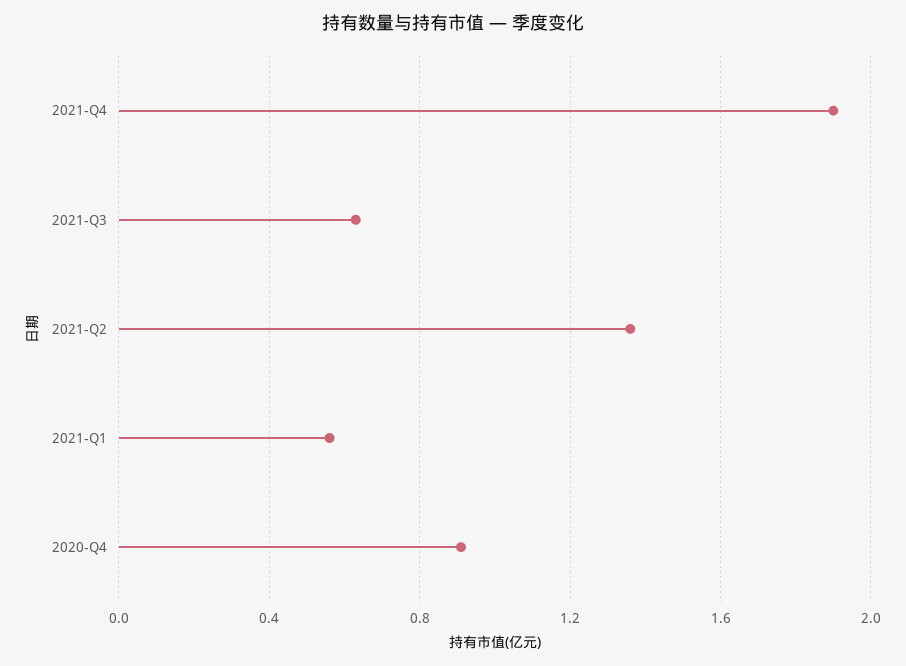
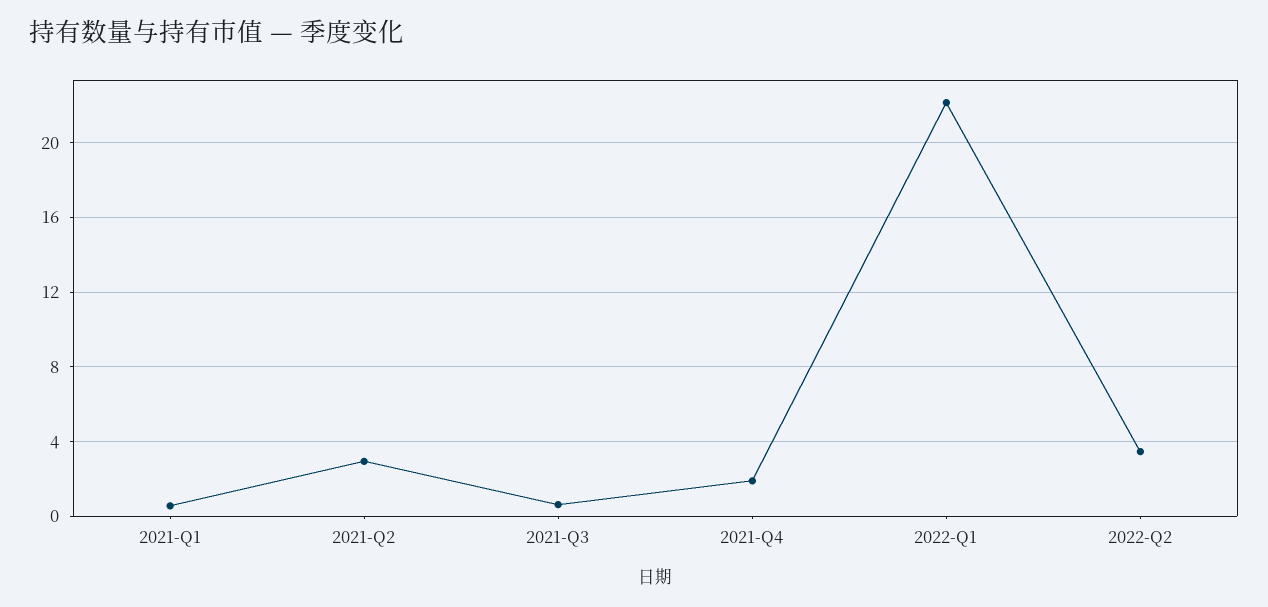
2021-Q2: 1.35 -> 3
2020-Q4: 0.9 -> none
2022-Q1: none -> 22
2022-Q2: none -> 3.5

